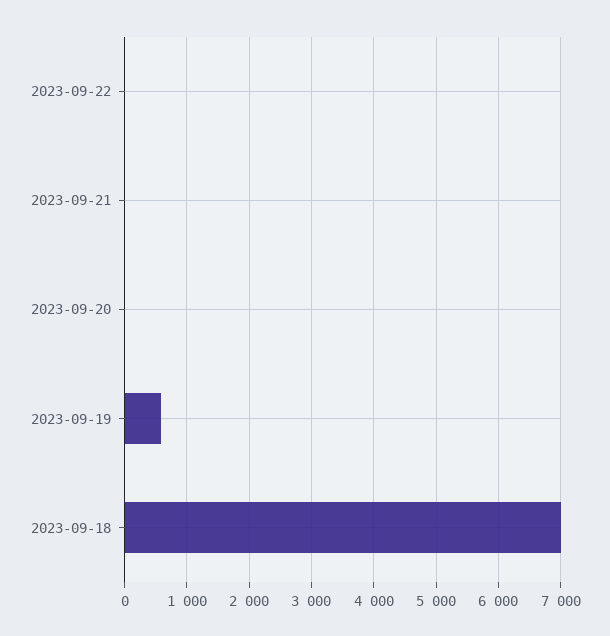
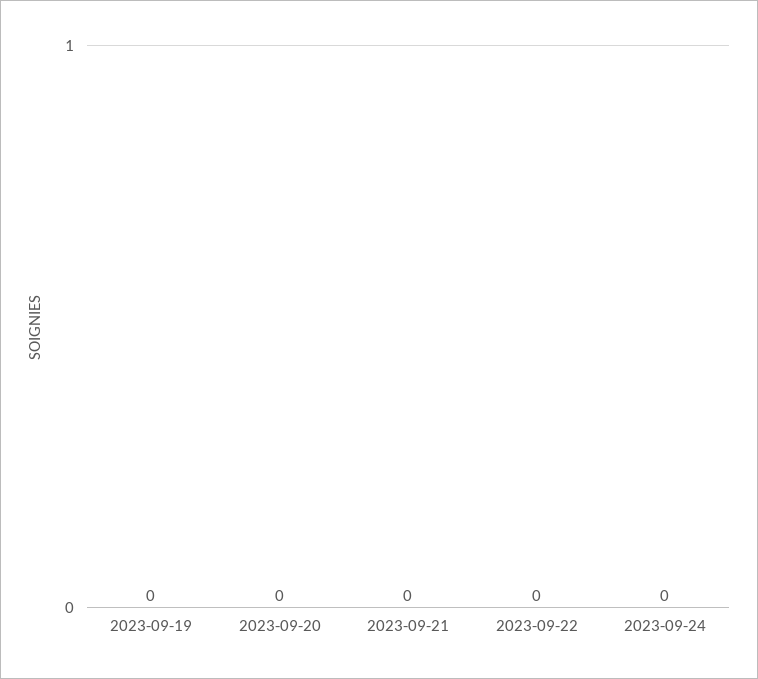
2023-09-19: 600 -> 0
2023-09-18: 7000 -> none
2023-09-24: none -> 0

